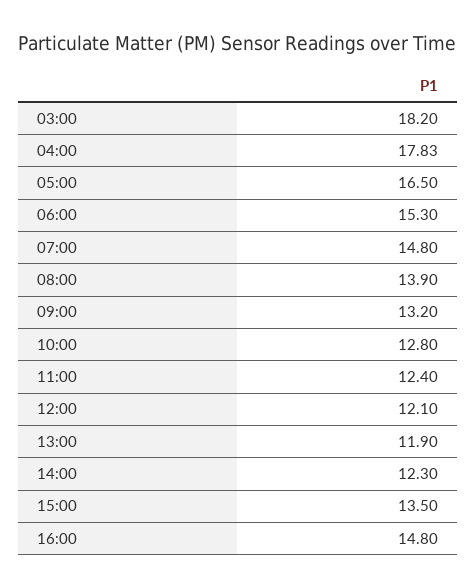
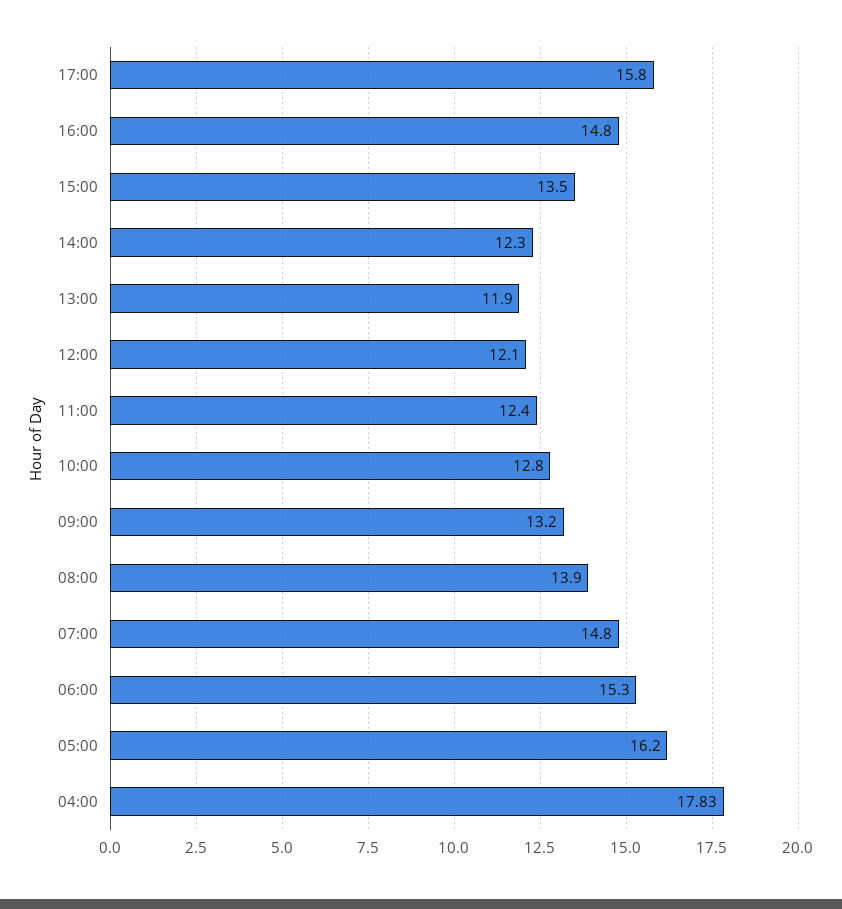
03:00: 18.2 -> none
05:00: 16.5 -> 16.2
17:00: none -> 15.8

